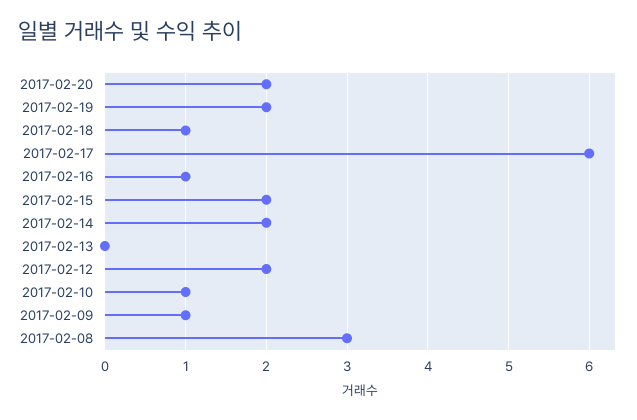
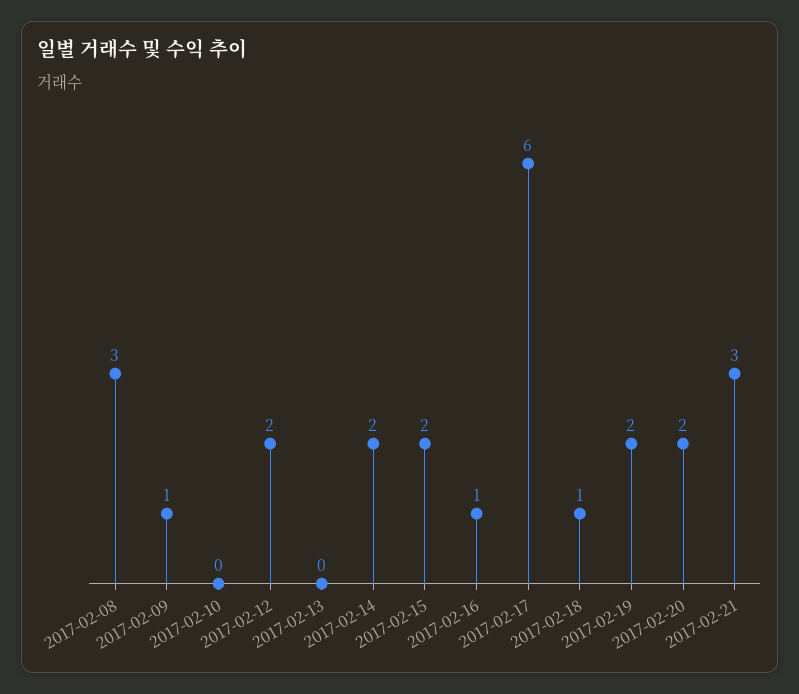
2017-02-10: 1 -> 0
2017-02-21: none -> 3

